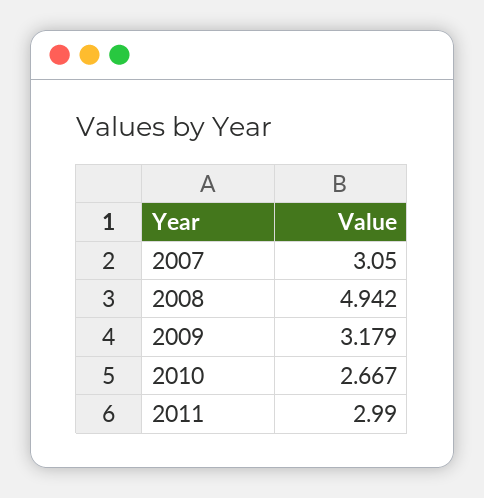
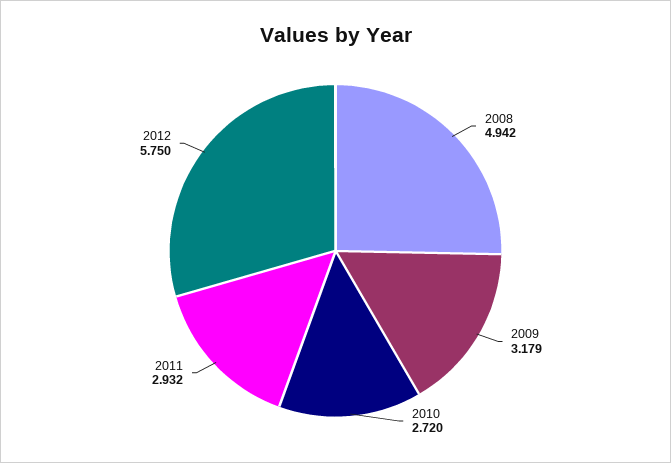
2007: 3.05 -> none
2010: 2.667 -> 2.72
2011: 2.99 -> 2.932
2012: none -> 5.75

